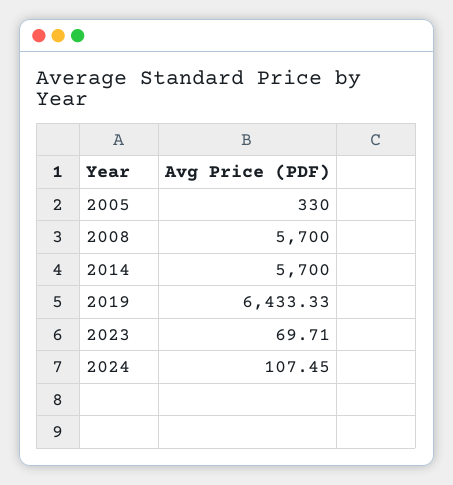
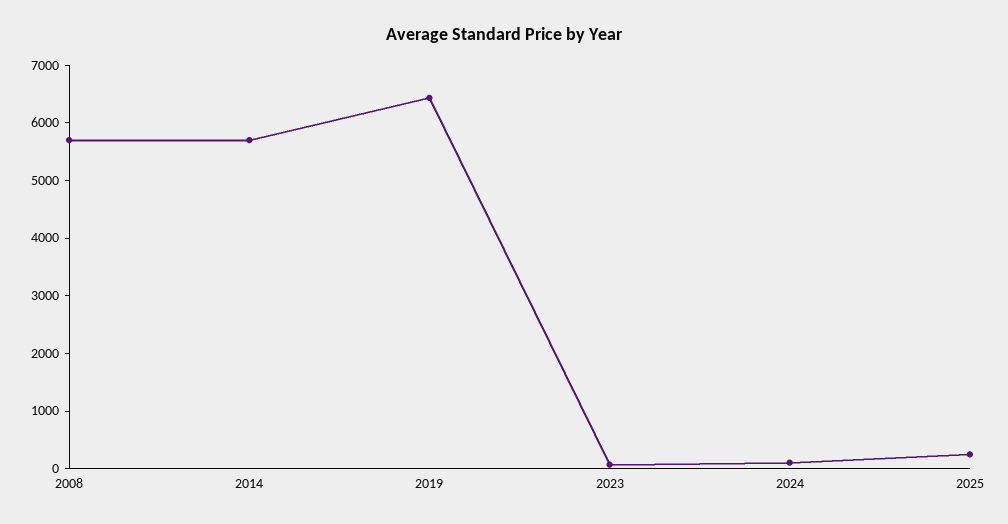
2005: 330 -> none
2025: none -> 200

